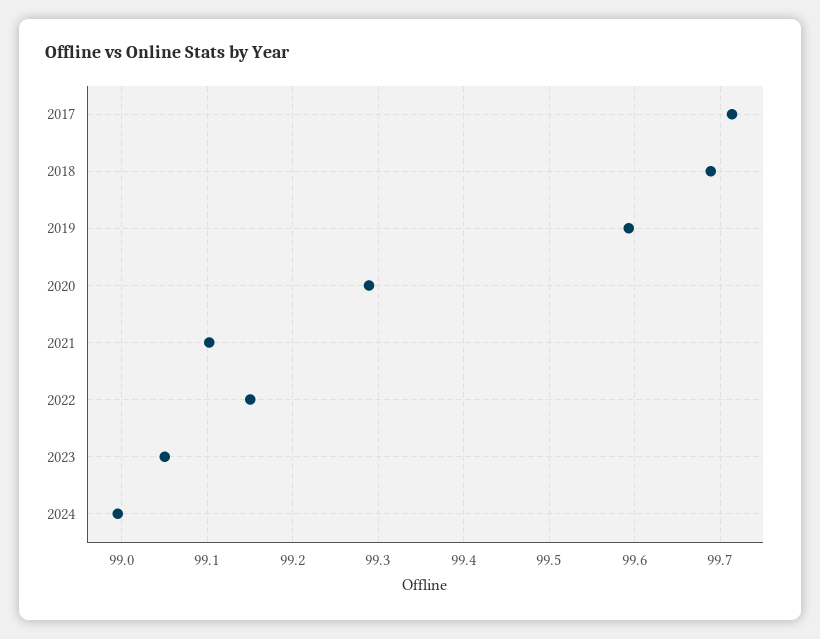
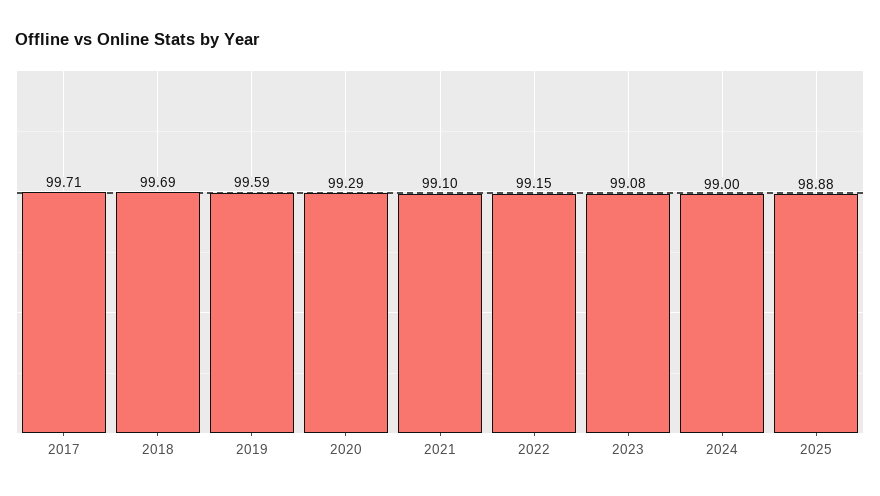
2023: 99.05 -> 99.08
2025: none -> 98.88

